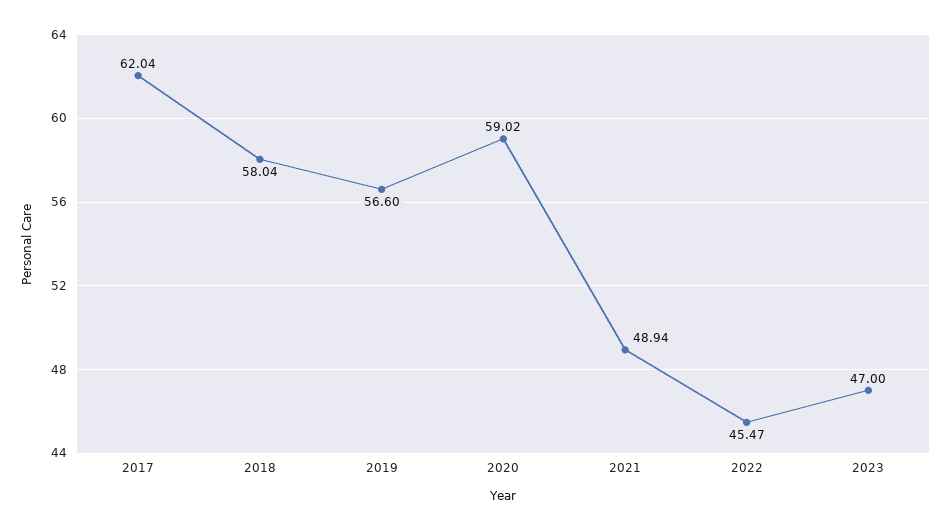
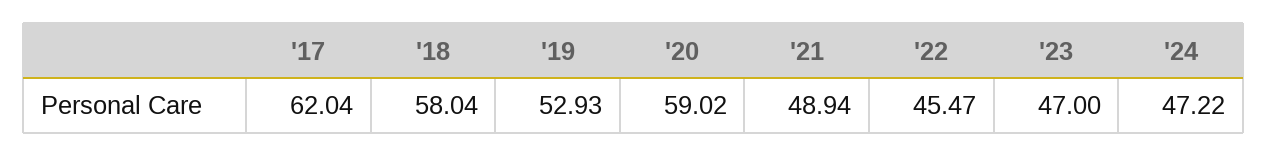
2019: 56.6 -> 52.93
'24: none -> 47.22

